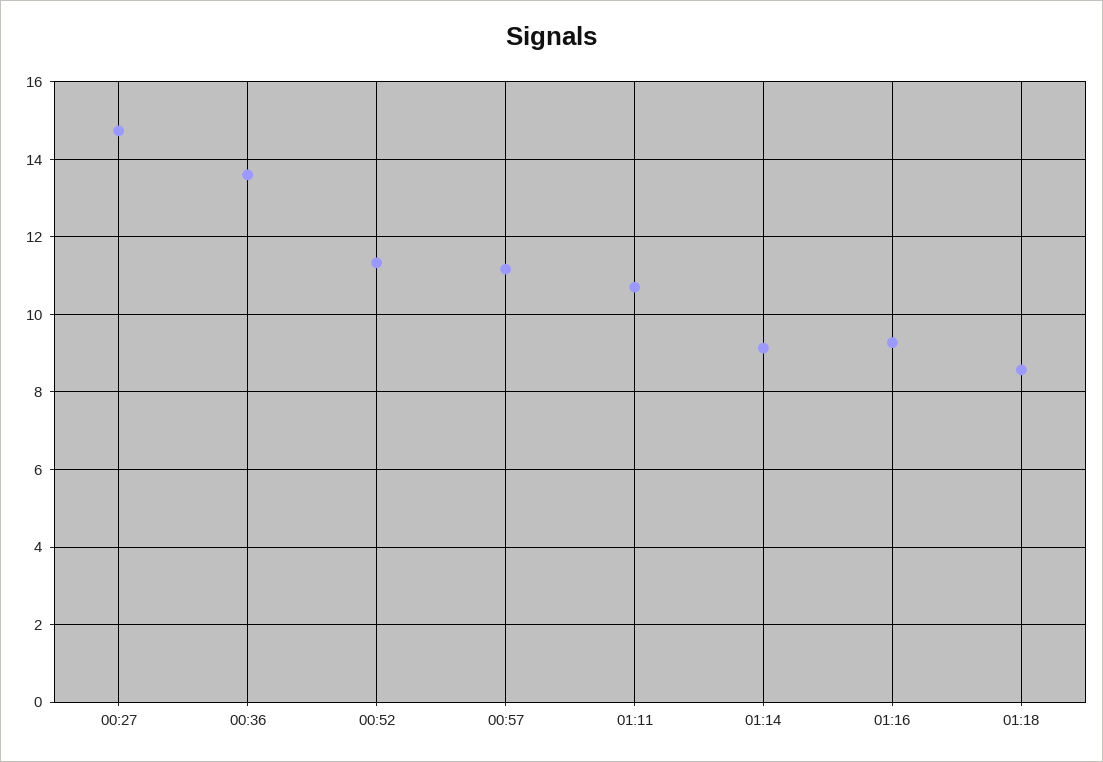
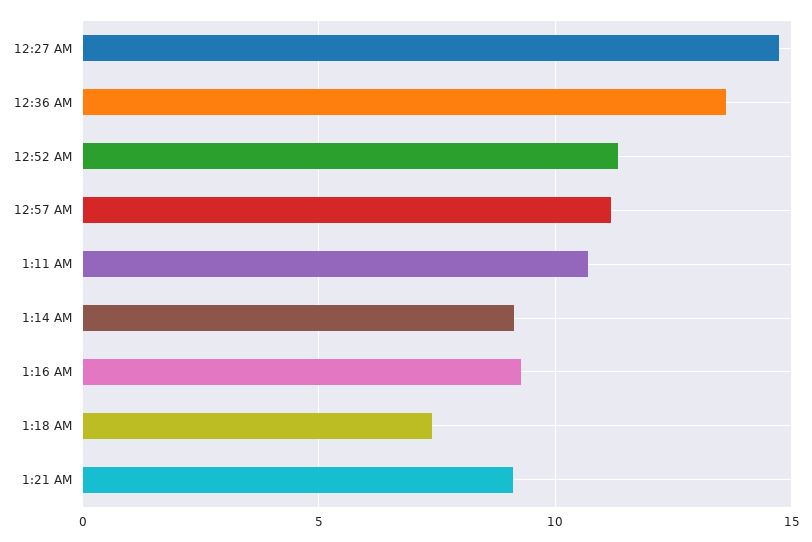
01:18: 8.6 -> 7.5
1:21 AM: none -> 9

